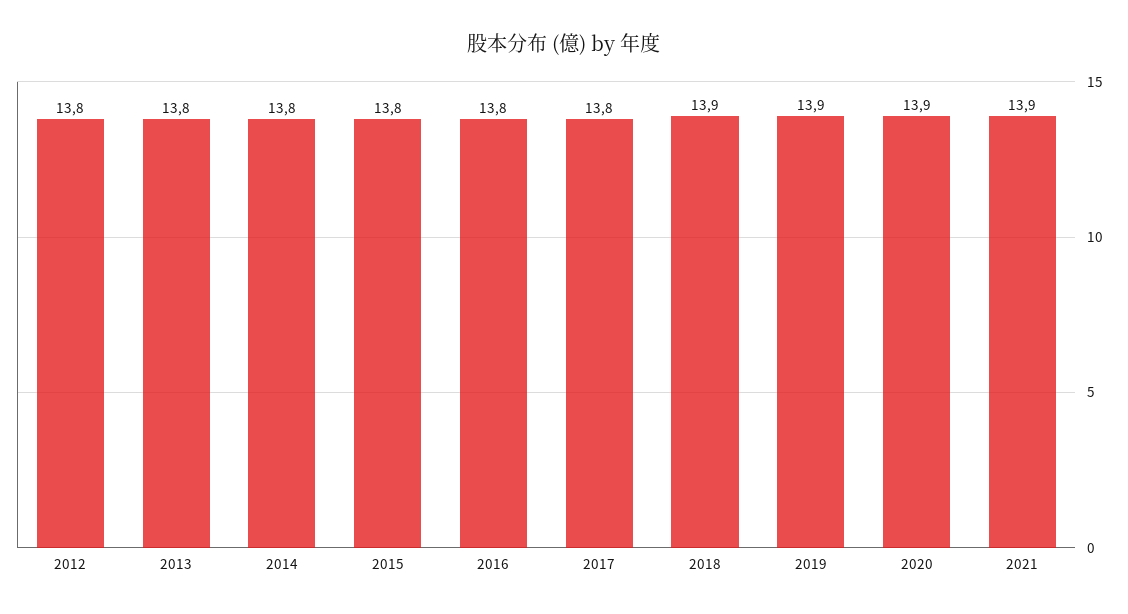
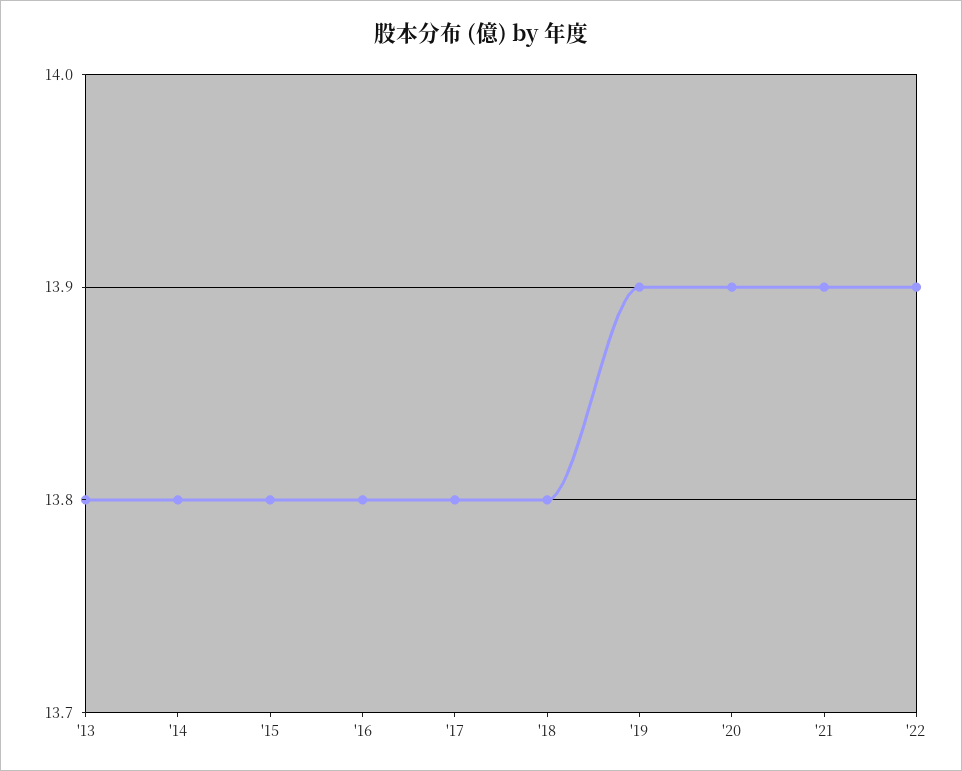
2012: 13.8 -> none
2018: 13.9 -> 13.8
'22: none -> 13.9

